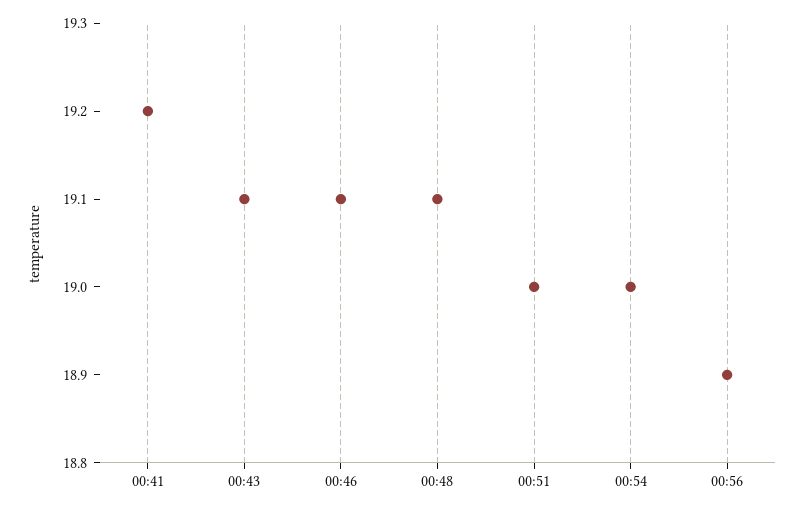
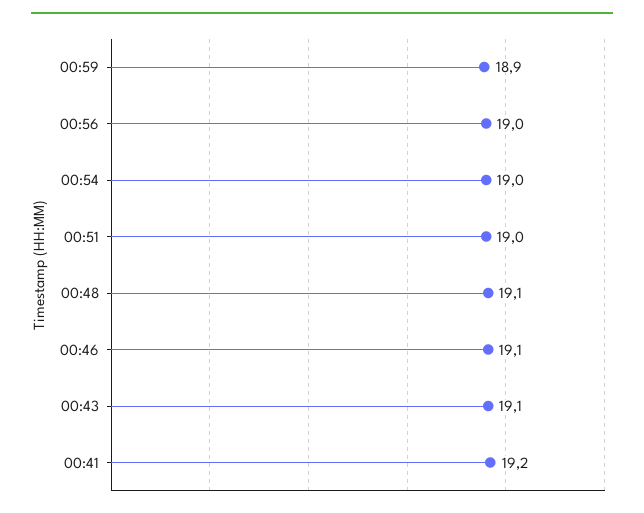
00:56: 18.9 -> 19
00:59: none -> 18.9

